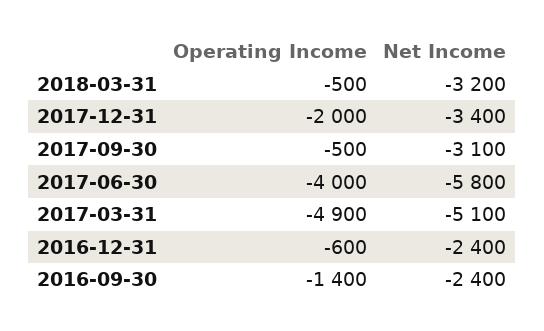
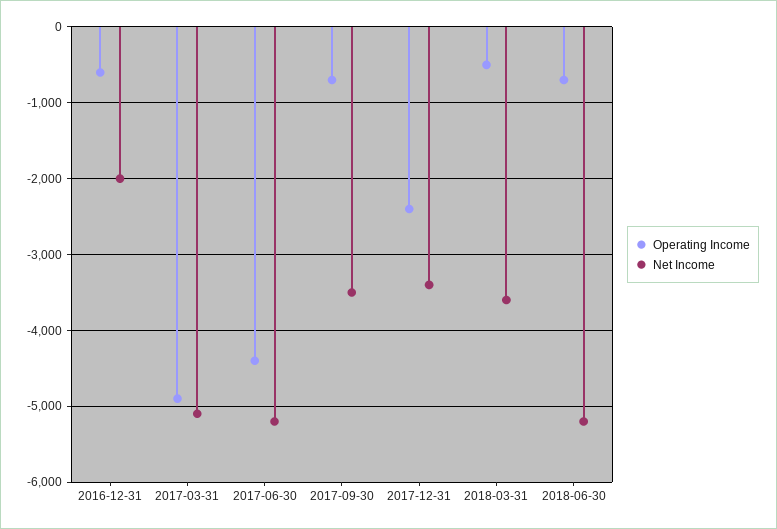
Net Income, 2018-03-31: -3200 -> -3600
Operating Income, 2017-12-31: -2000 -> -2400
Operating Income, 2017-09-30: -500 -> -700
Net Income, 2017-09-30: -3100 -> -3500
Operating Income, 2017-06-30: -4000 -> -4400
Net Income, 2017-06-30: -5800 -> -5200
Net Income, 2016-12-31: -2400 -> -2000
Operating Income, 2016-09-30: -1400 -> none
Net Income, 2016-09-30: -2400 -> none
Operating Income, 2018-06-30: none -> -700
Net Income, 2018-06-30: none -> -5200

